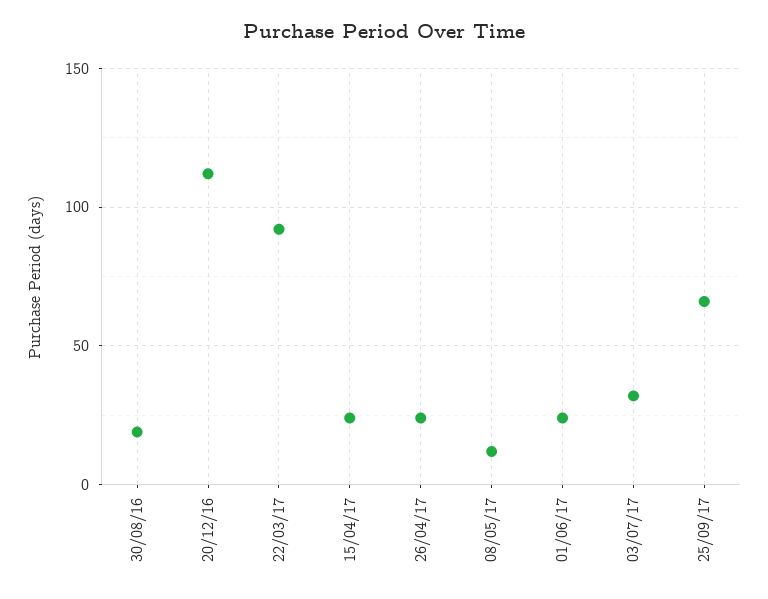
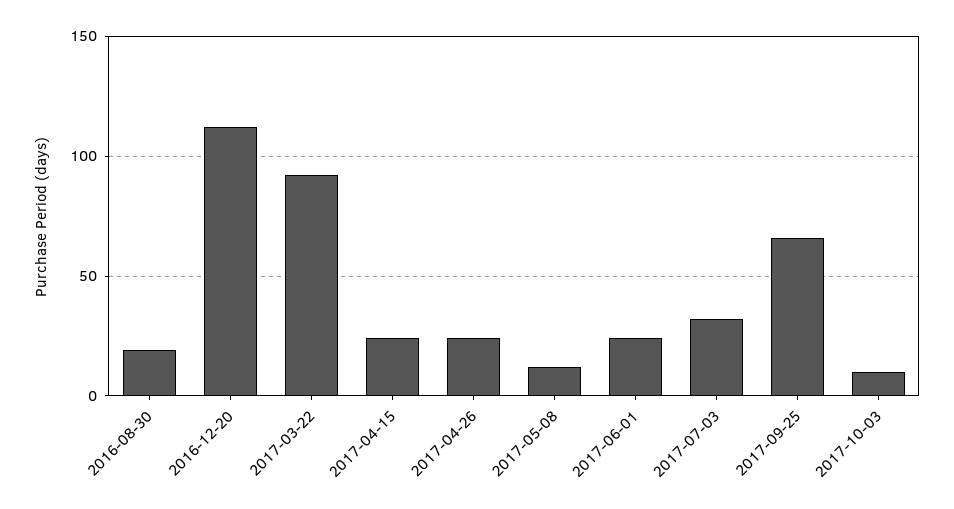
2017-10-03: none -> 10

